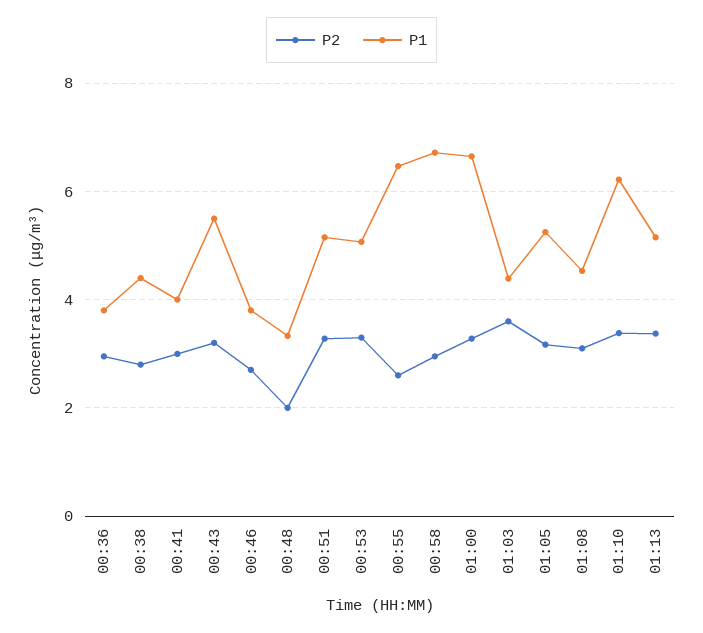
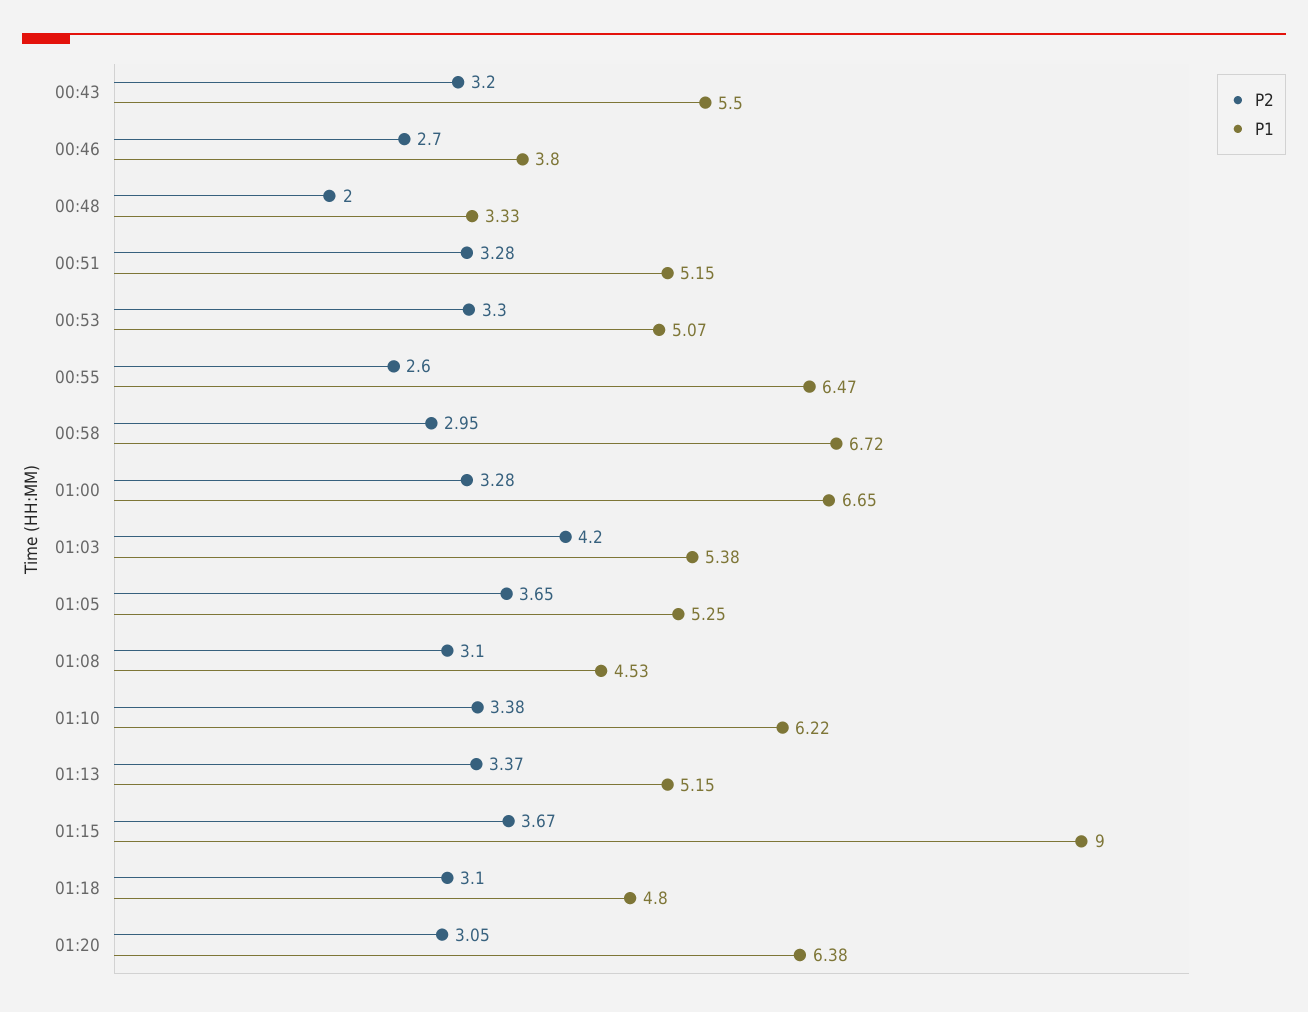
P2, 00:36: 3 -> none
P1, 00:36: 3.8 -> none
P2, 00:38: 2.8 -> none
P1, 00:38: 4.4 -> none
P2, 00:41: 3 -> none
P1, 00:41: 4 -> none
P2, 01:03: 3.6 -> 4.2
P1, 01:03: 4.4 -> 5.38
P2, 01:05: 3.2 -> 3.65
P2, 01:15: none -> 3.67
P1, 01:15: none -> 9
P2, 01:18: none -> 3.1
P1, 01:18: none -> 4.8
P2, 01:20: none -> 3.05
P1, 01:20: none -> 6.38

